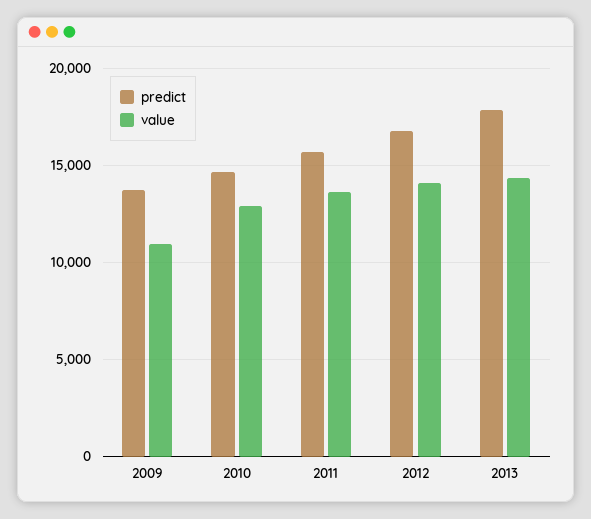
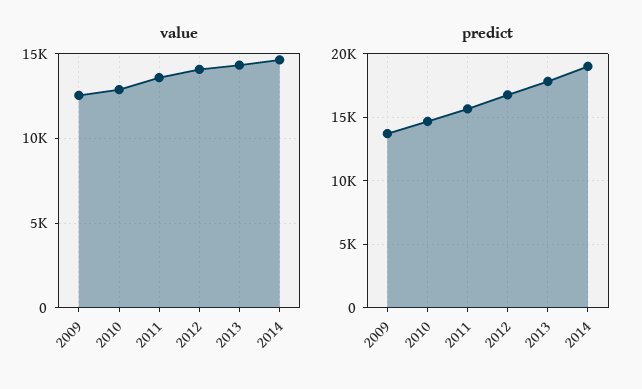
value, 2009: 11000 -> 12500
value, 2014: none -> 14500
predict, 2014: none -> 19000

